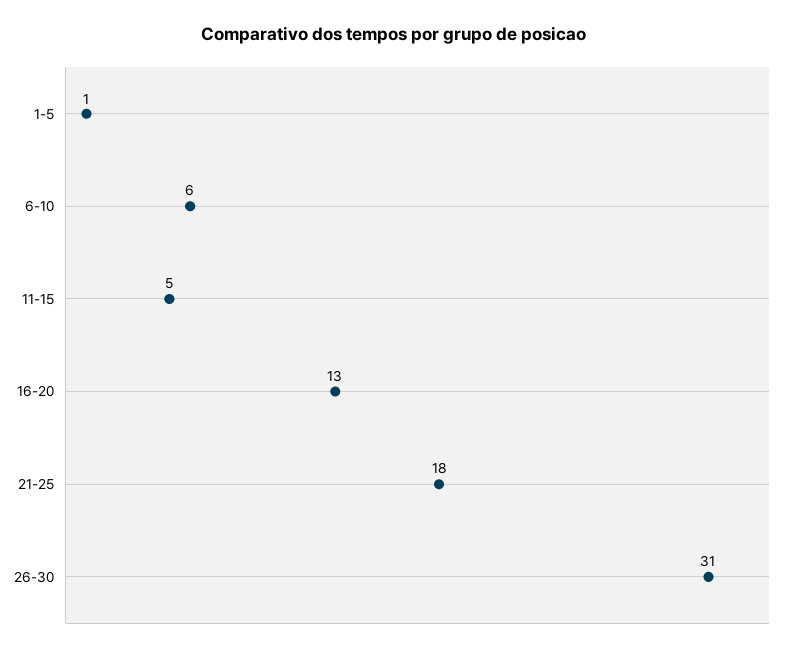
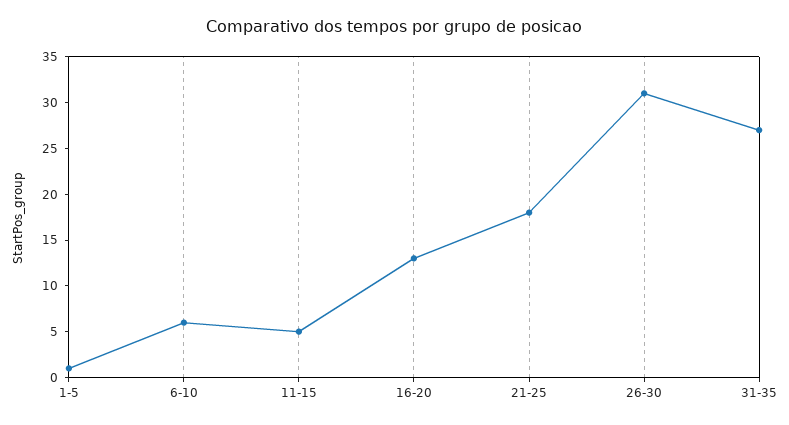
31-35: none -> 27

